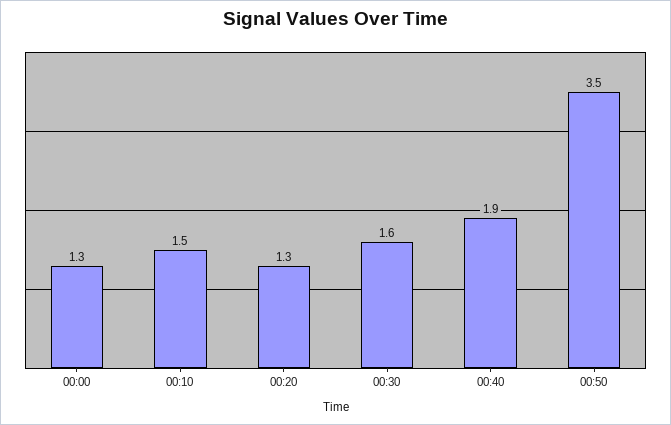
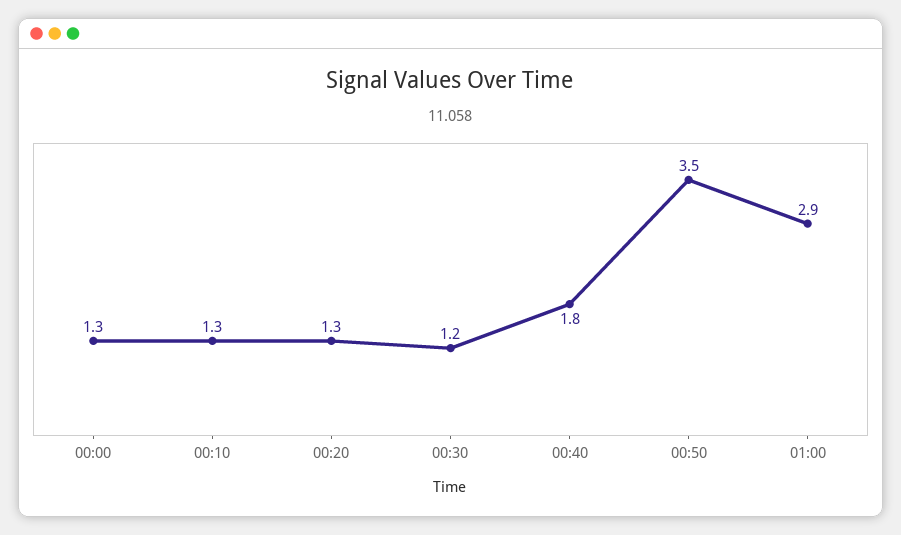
00:10: 1.5 -> 1.3
00:30: 1.6 -> 1.2
00:40: 1.9 -> 1.8
01:00: none -> 2.9

